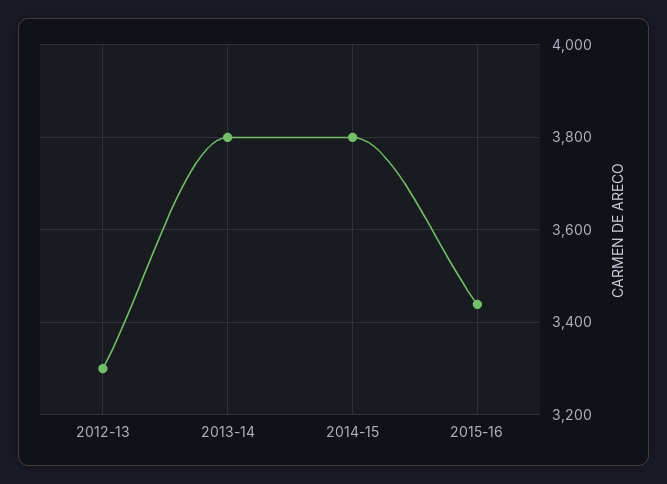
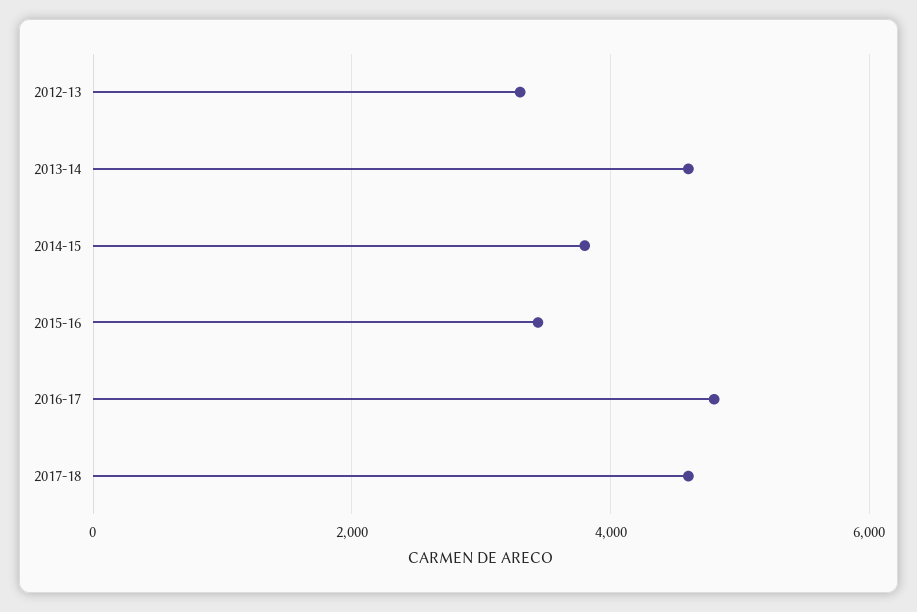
2013-14: 3800 -> 4600
2016-17: none -> 4800
2017-18: none -> 4600

